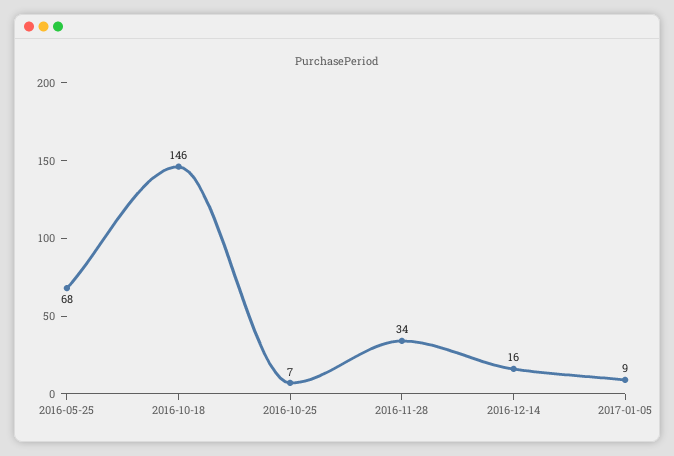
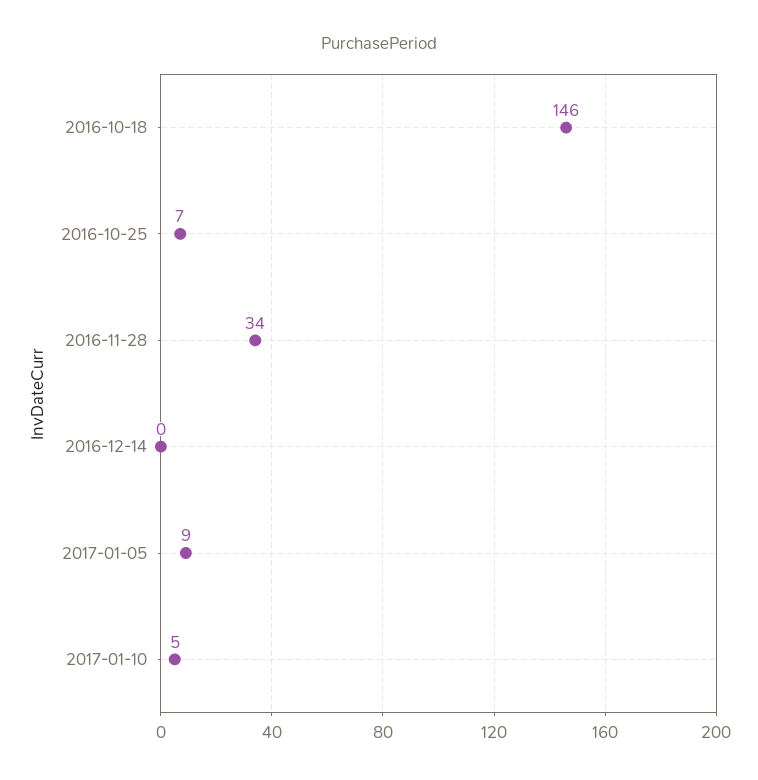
2016-05-25: 68 -> none
2016-12-14: 16 -> 0
2017-01-10: none -> 5

